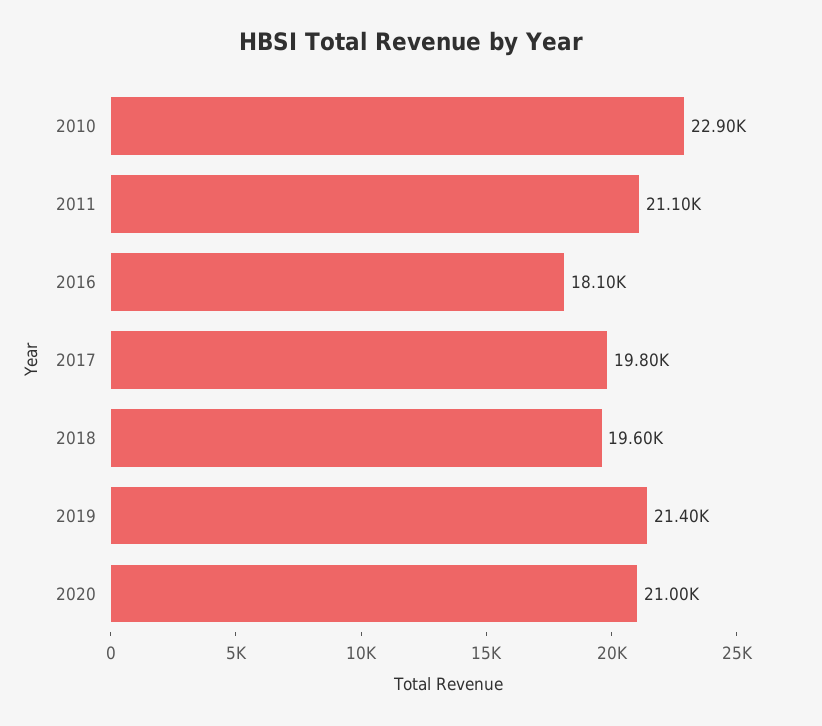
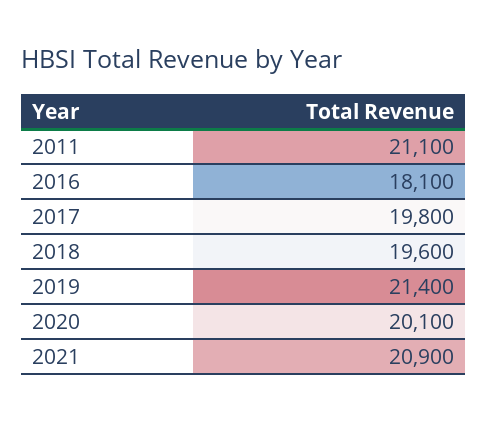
2010: 22900 -> none
2020: 21000 -> 20100
2021: none -> 20900

